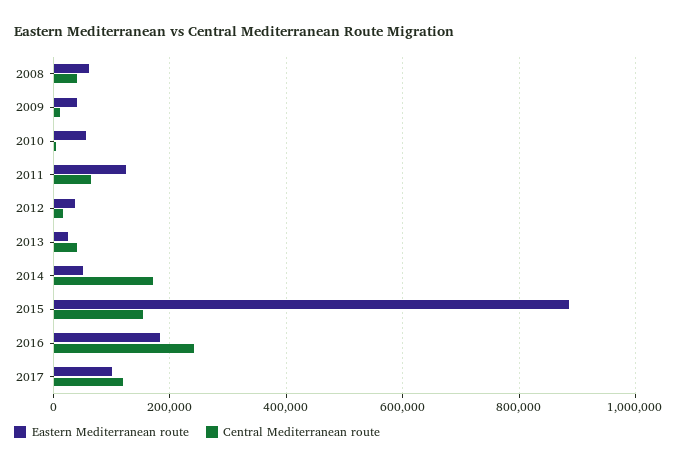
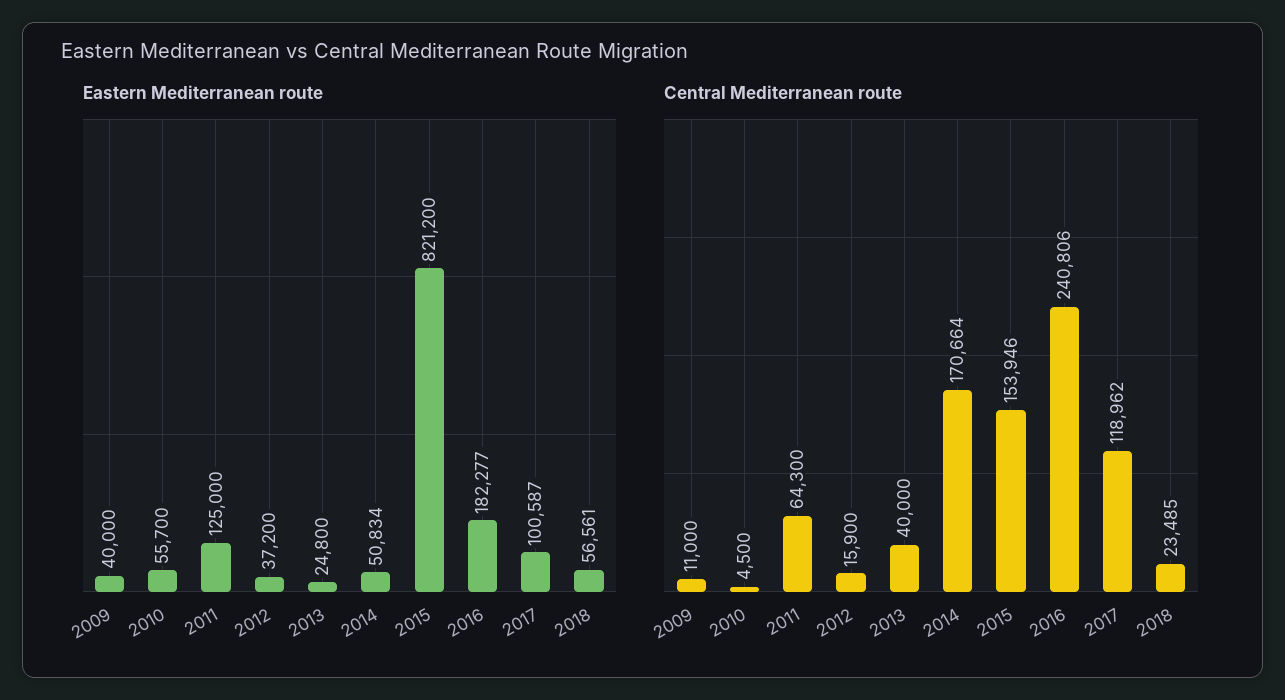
Eastern Mediterranean route, 2008: 60000 -> none
Central Mediterranean route, 2008: 40000 -> none
Eastern Mediterranean route, 2015: 880000 -> 821200
Eastern Mediterranean route, 2018: none -> 56561
Central Mediterranean route, 2018: none -> 23485

